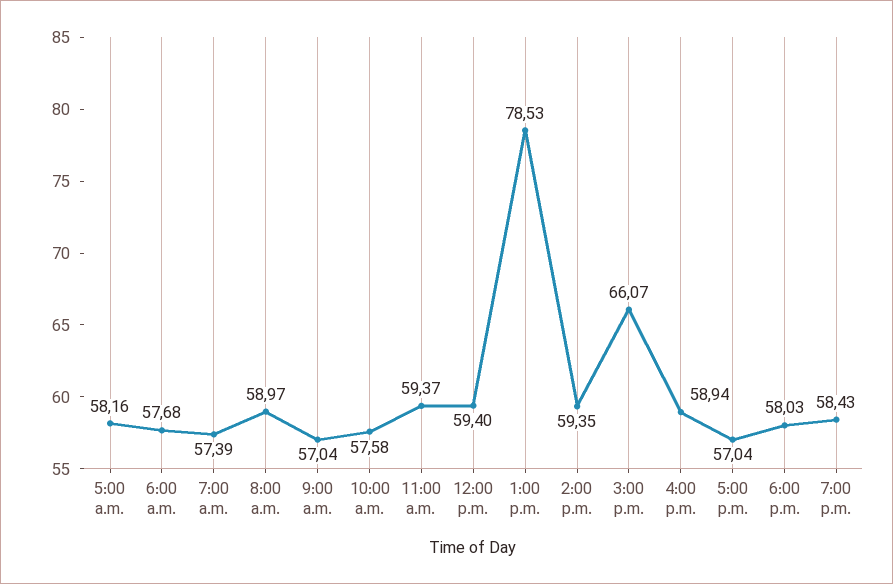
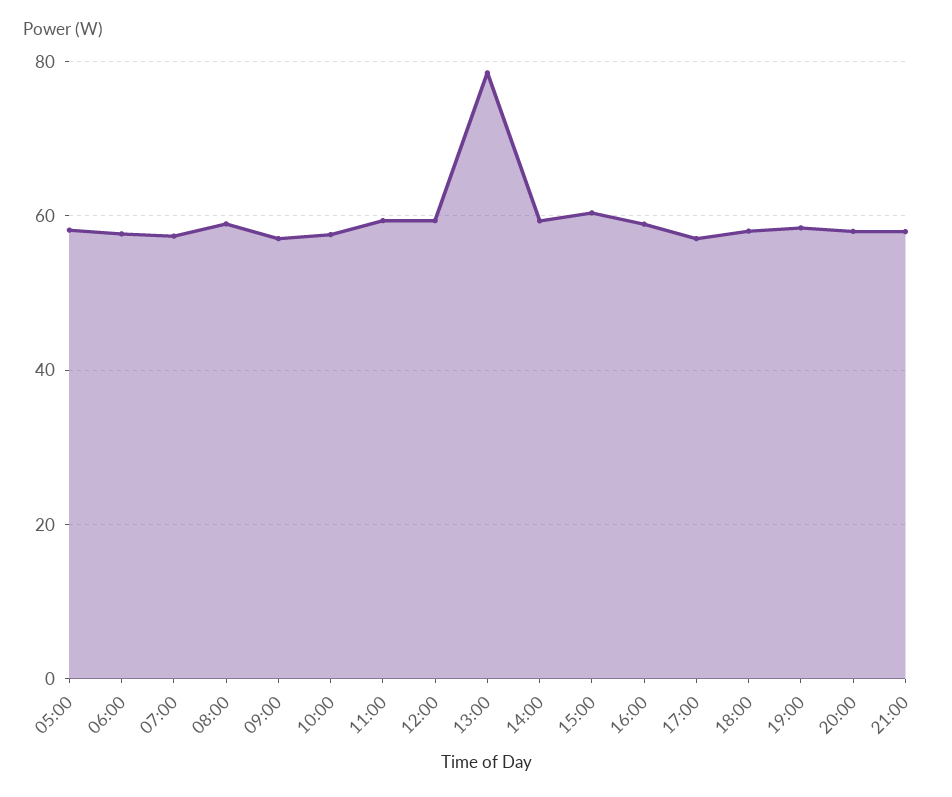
3:00 p.m.: 66.07 -> 60
20:00: none -> 58
21:00: none -> 58

